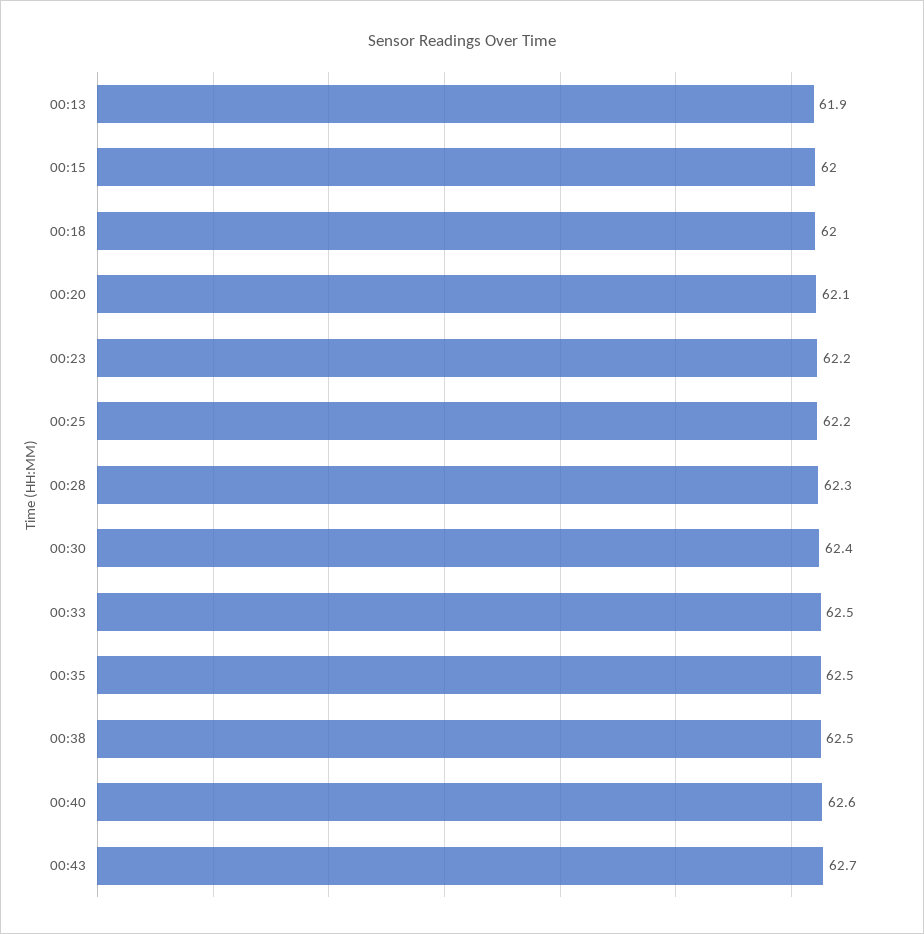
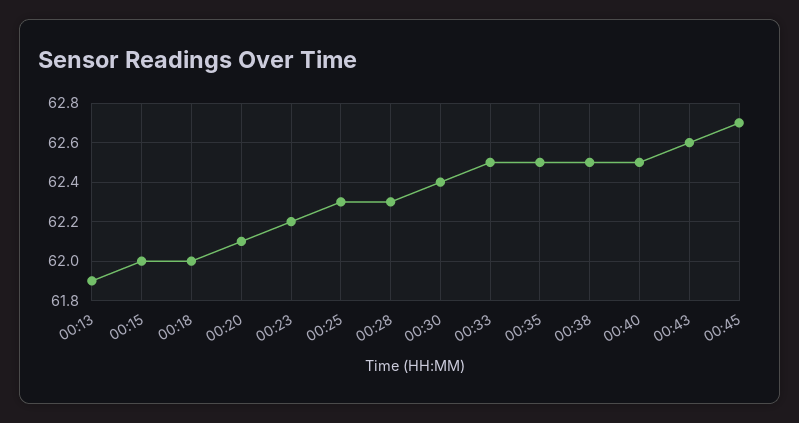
00:25: 62.2 -> 62.3
00:40: 62.6 -> 62.5
00:43: 62.7 -> 62.6
00:45: none -> 62.7

